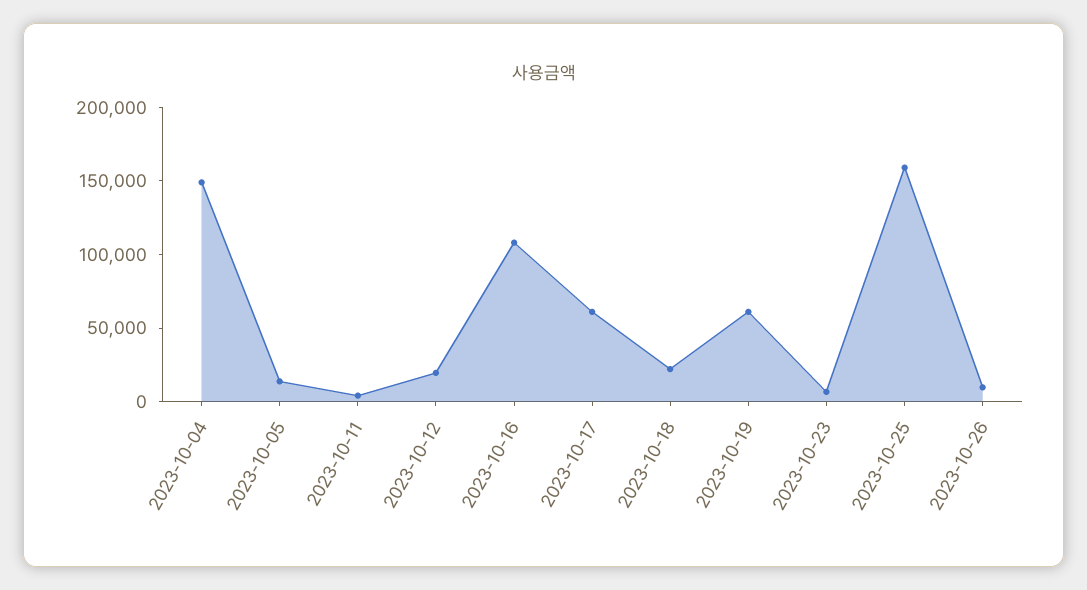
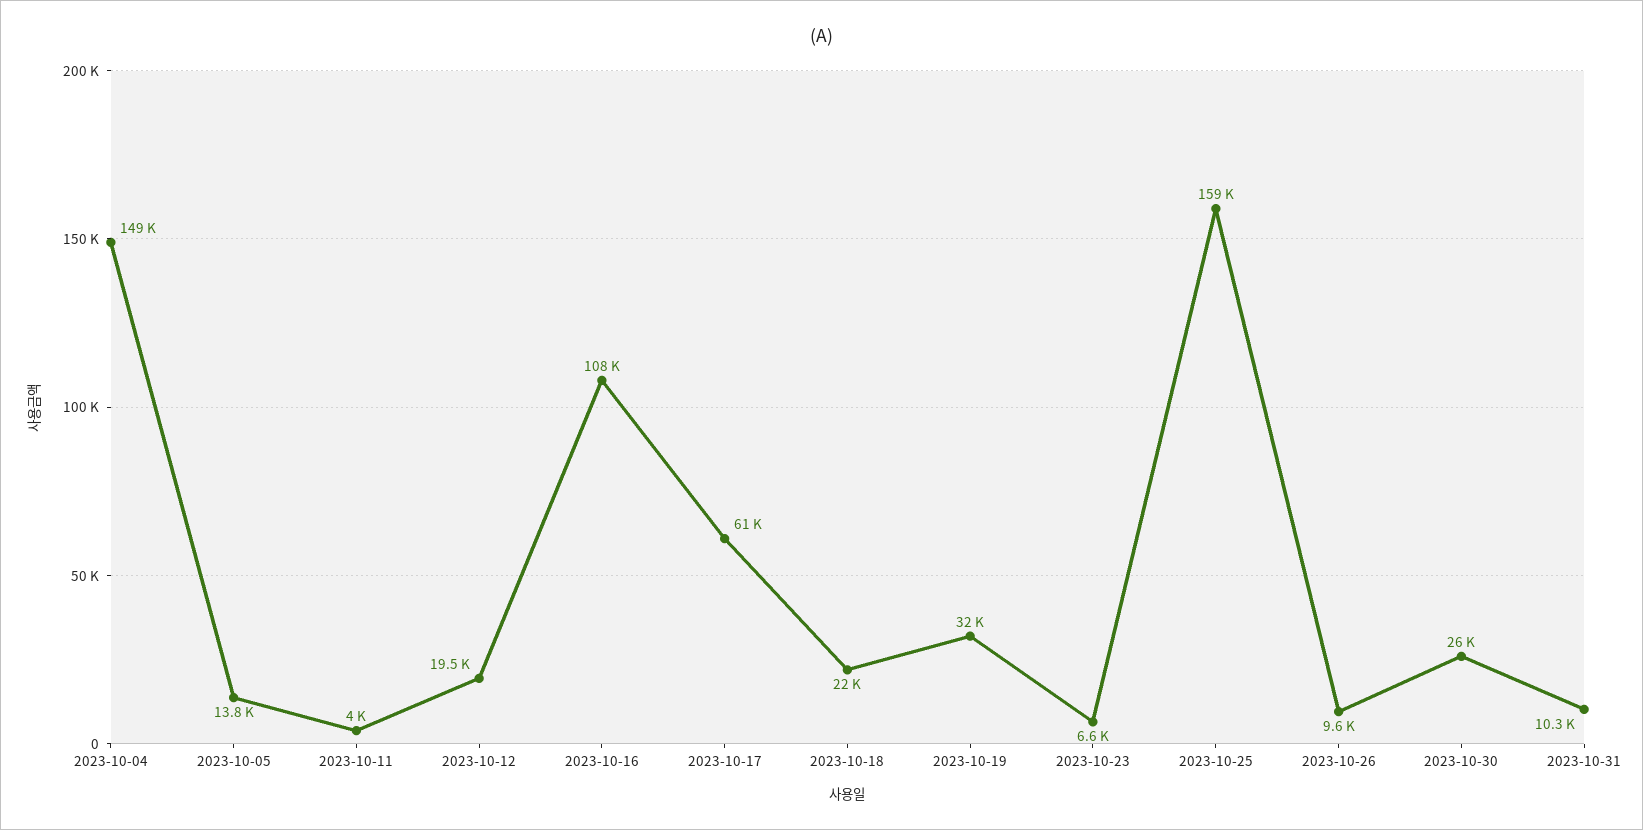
2023-10-19: 60000 -> 32000
2023-10-30: none -> 26000
2023-10-31: none -> 10300

